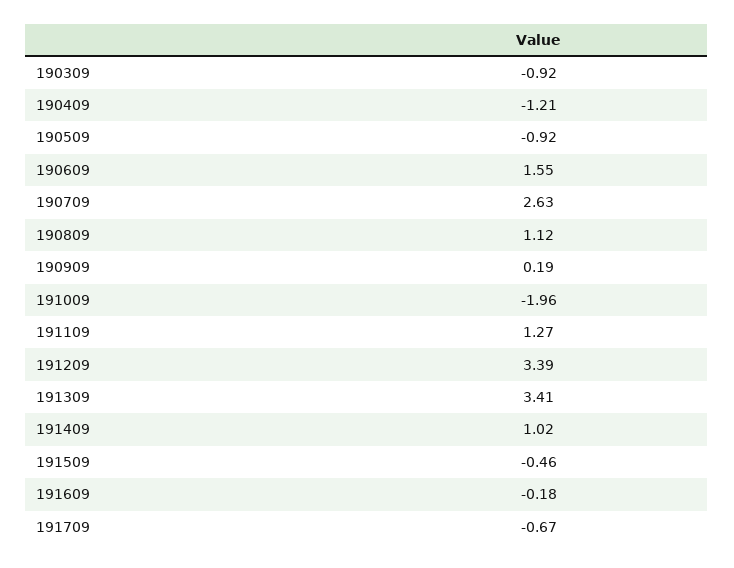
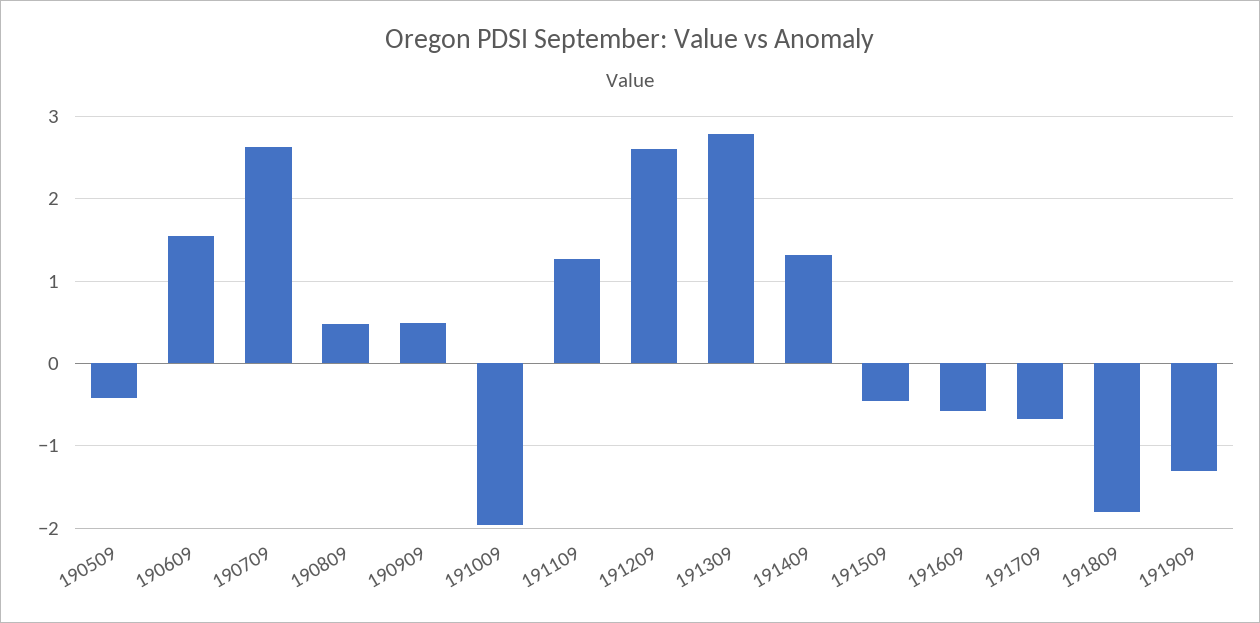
190309: -0.92 -> none
190409: -1.21 -> none
190509: -0.92 -> -0.4
190809: 1.12 -> 0.5
190909: 0.19 -> 0.5
191209: 3.39 -> 2.6
191309: 3.41 -> 2.8
191409: 1.02 -> 1.3
191609: -0.18 -> -0.6
191809: none -> -1.8
191909: none -> -1.3

